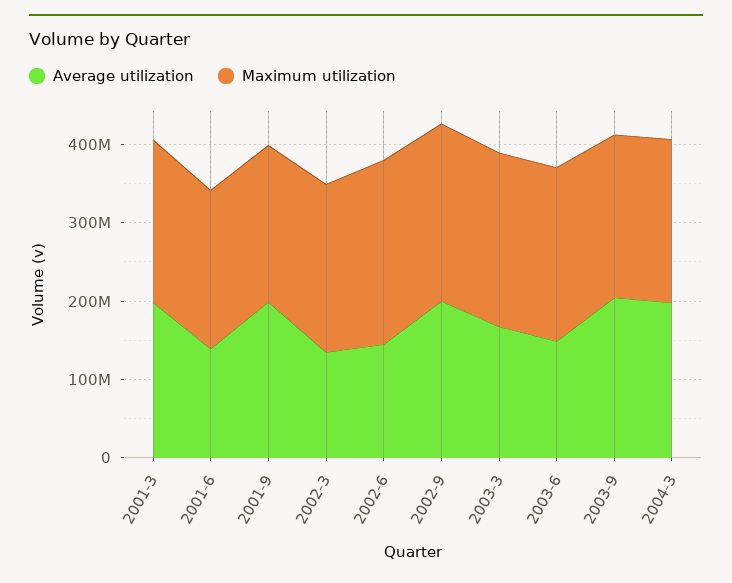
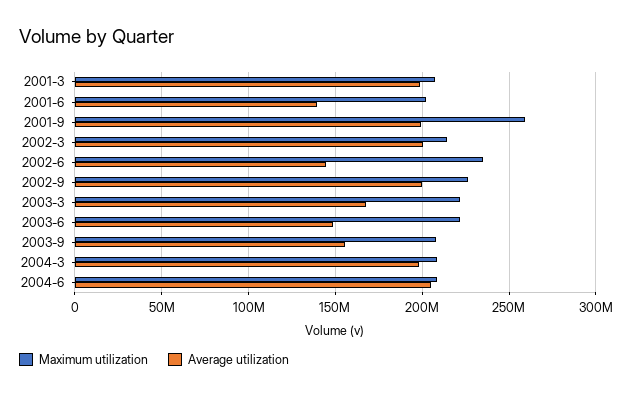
Maximum utilization, 2001-9: 200000000 -> 260000000
Average utilization, 2002-3: 140000000 -> 200000000
Average utilization, 2003-9: 200000000 -> 155000000
Maximum utilization, 2004-6: none -> 210000000
Average utilization, 2004-6: none -> 205000000

